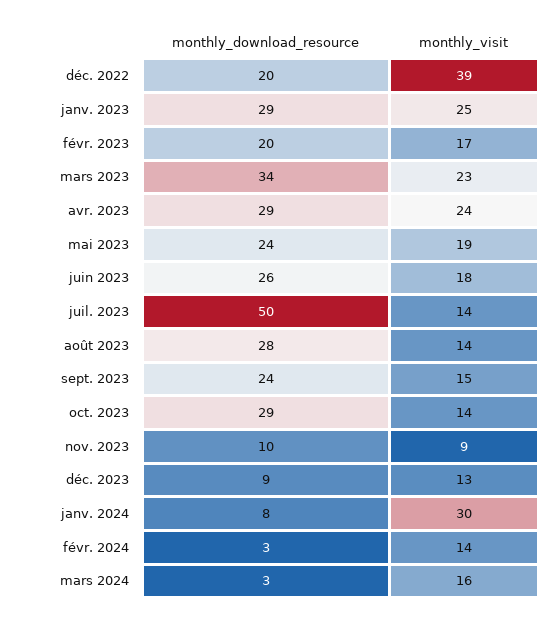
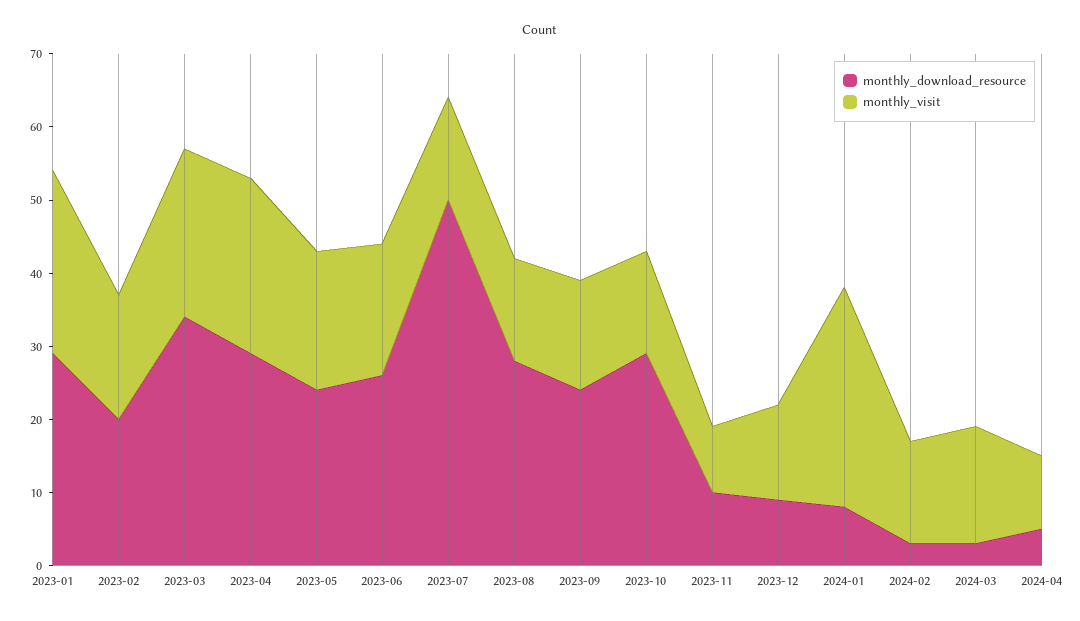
monthly_download_resource, déc. 2022: 20 -> none
monthly_visit, déc. 2022: 39 -> none
monthly_download_resource, 2024-04: none -> 5
monthly_visit, 2024-04: none -> 10

